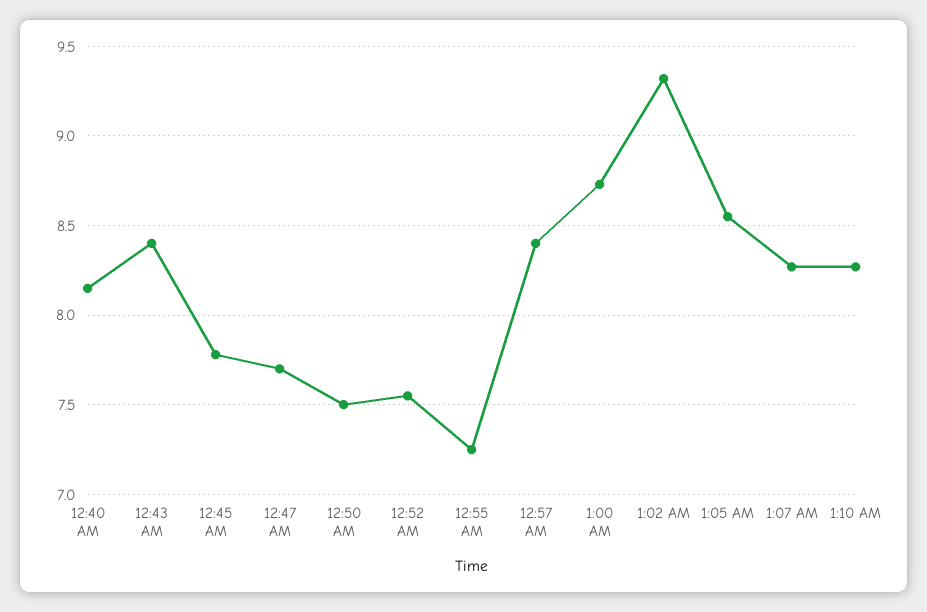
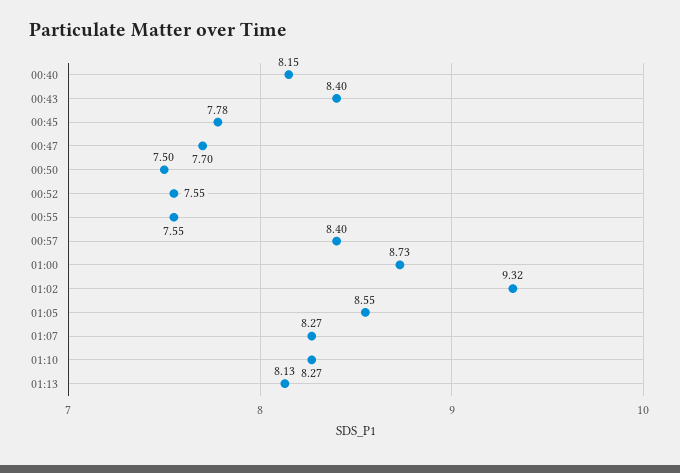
12:55 AM: 7.25 -> 7.55
01:13: none -> 8.13

